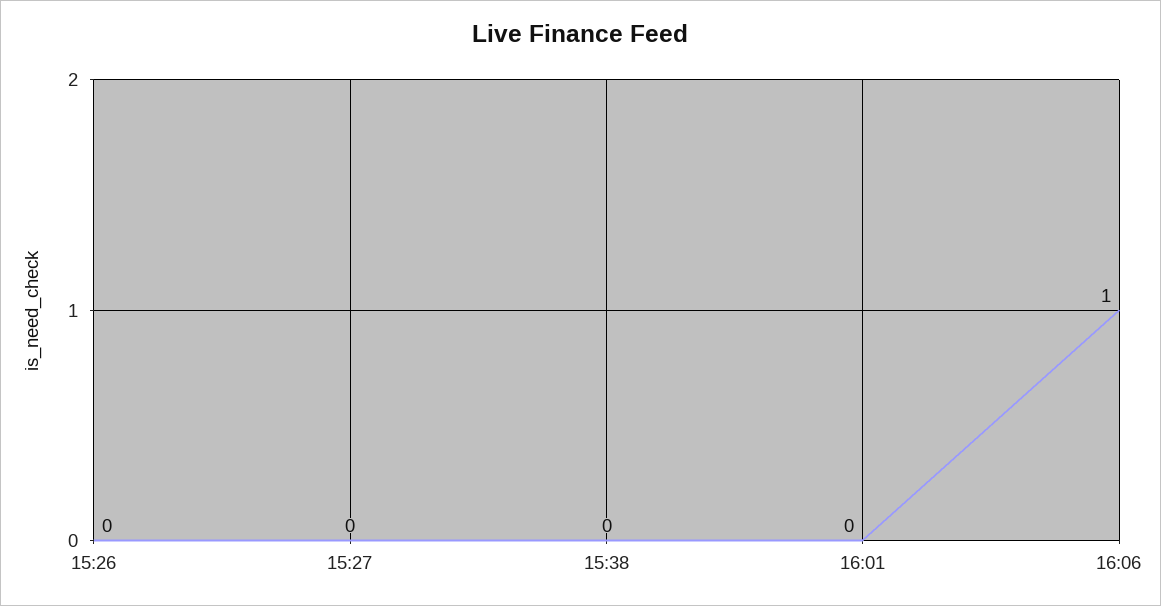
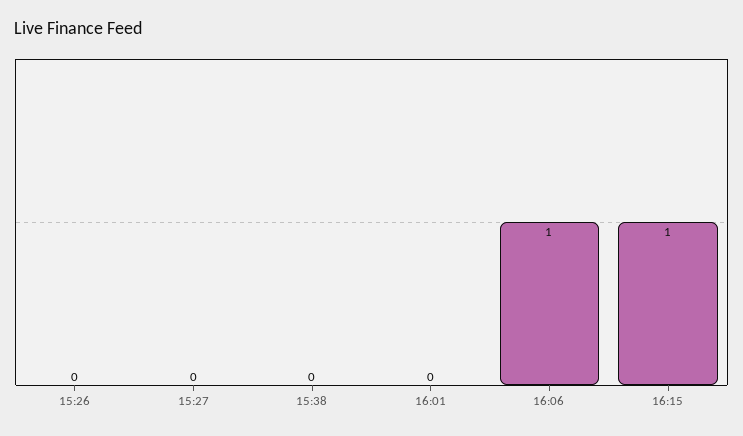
16:15: none -> 1

